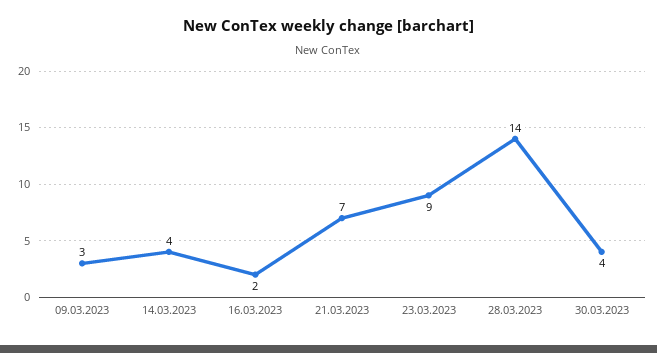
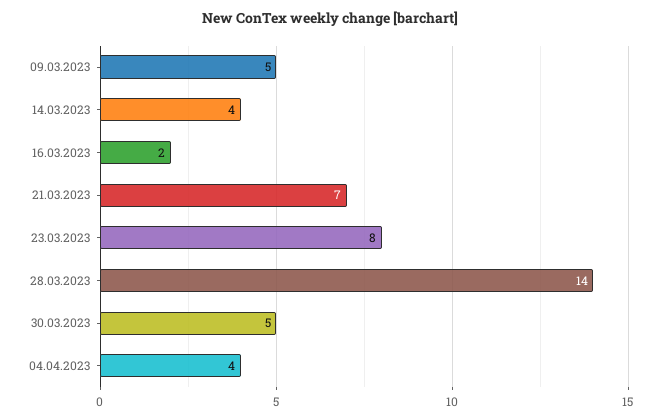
09.03.2023: 3 -> 5
23.03.2023: 9 -> 8
30.03.2023: 4 -> 5
04.04.2023: none -> 4

